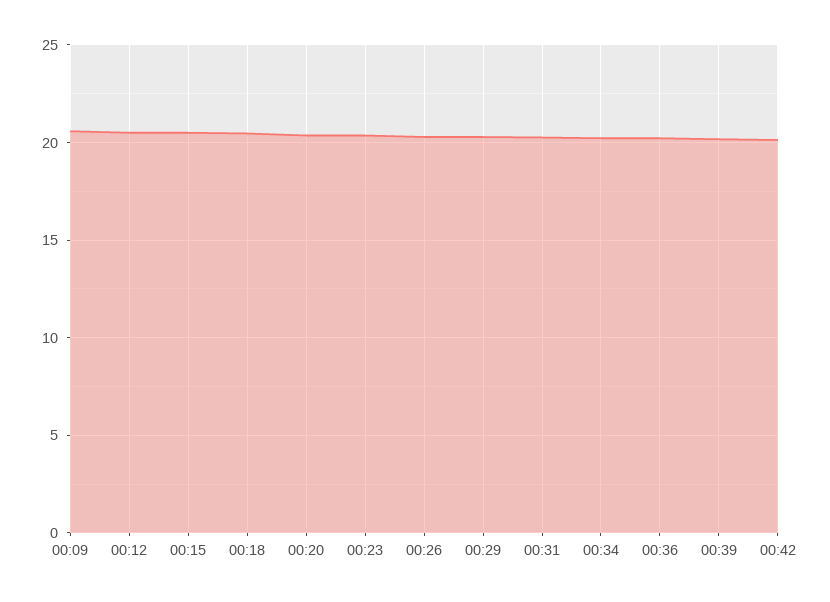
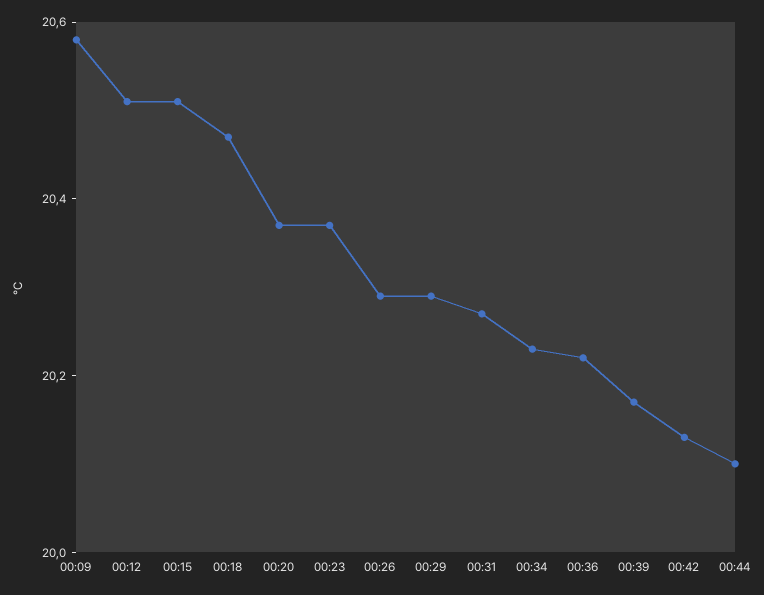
00:44: none -> 20.1

